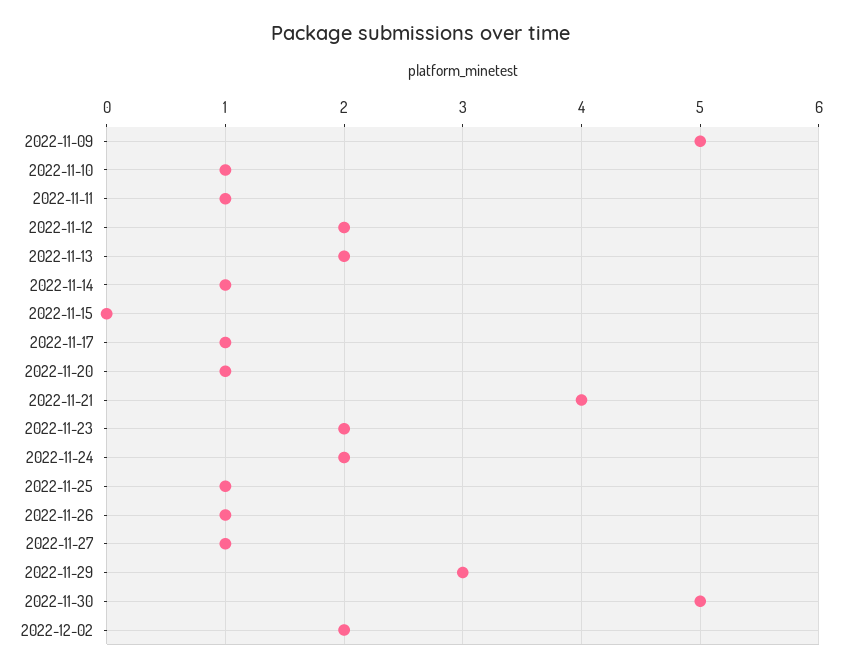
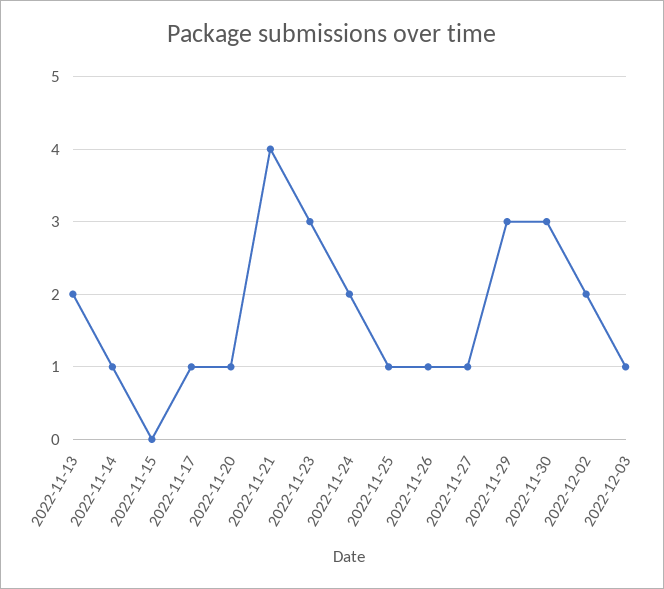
2022-11-09: 5 -> none
2022-11-10: 1 -> none
2022-11-11: 1 -> none
2022-11-12: 2 -> none
2022-11-23: 2 -> 3
2022-11-30: 5 -> 3
2022-12-03: none -> 1

